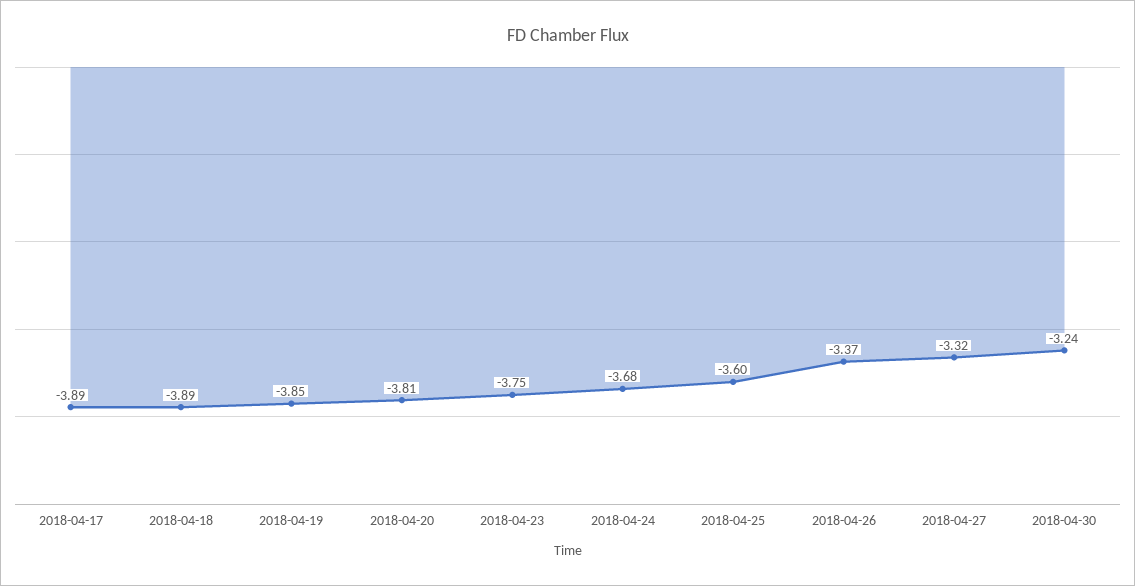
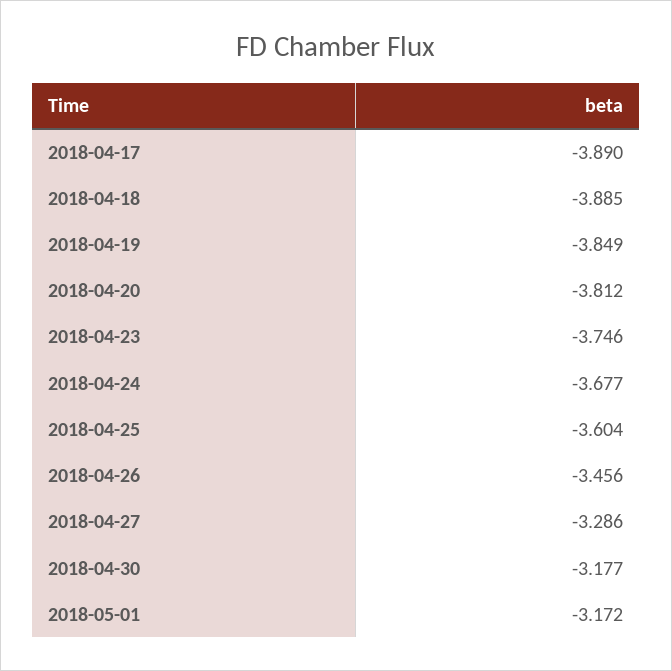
2018-04-26: -3.37 -> -3.456
2018-04-27: -3.32 -> -3.286
2018-04-30: -3.24 -> -3.177
2018-05-01: none -> -3.172

